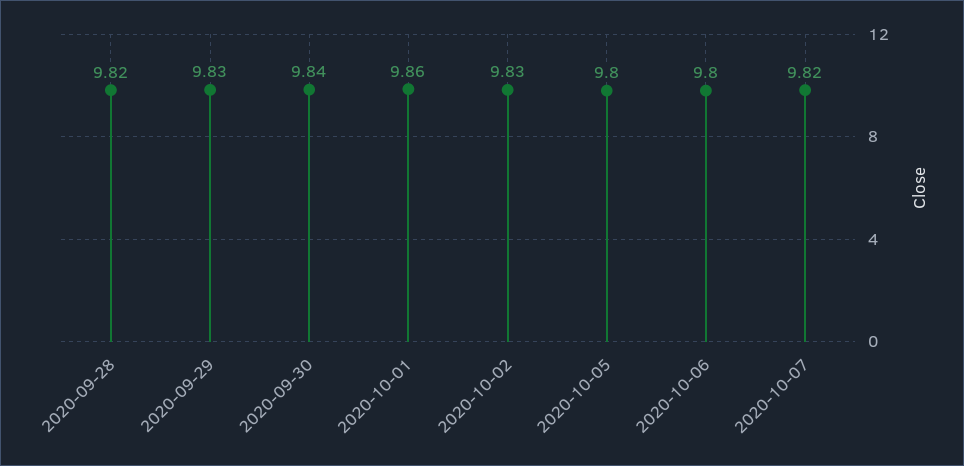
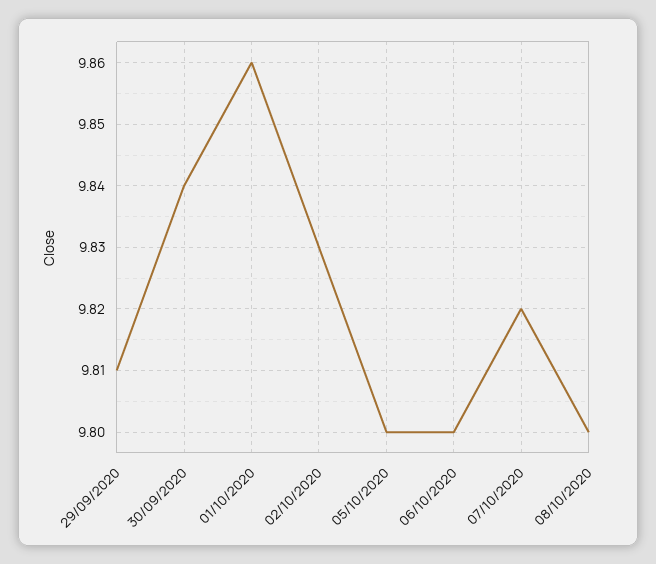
2020-09-28: 9.82 -> none
2020-09-29: 9.83 -> 9.81
08/10/2020: none -> 9.8

